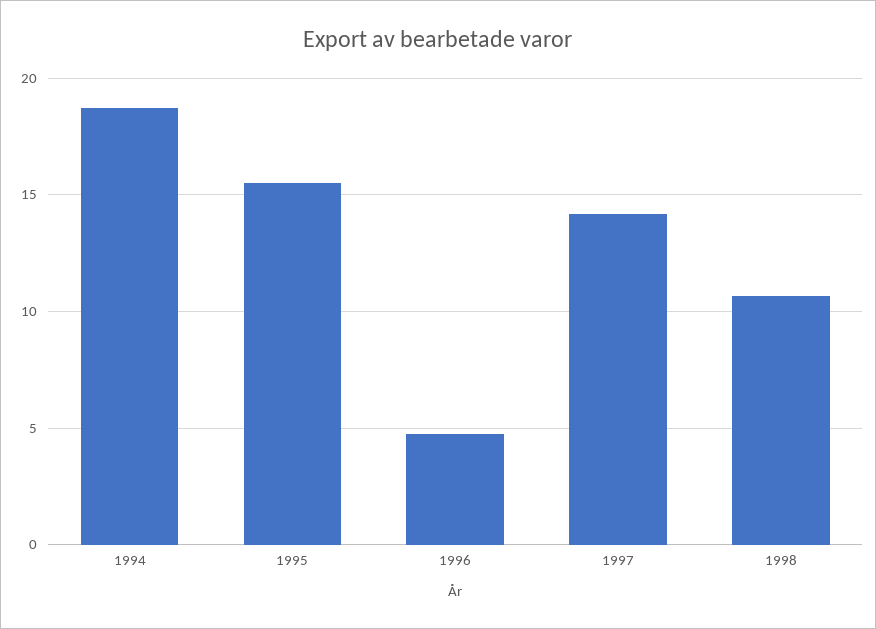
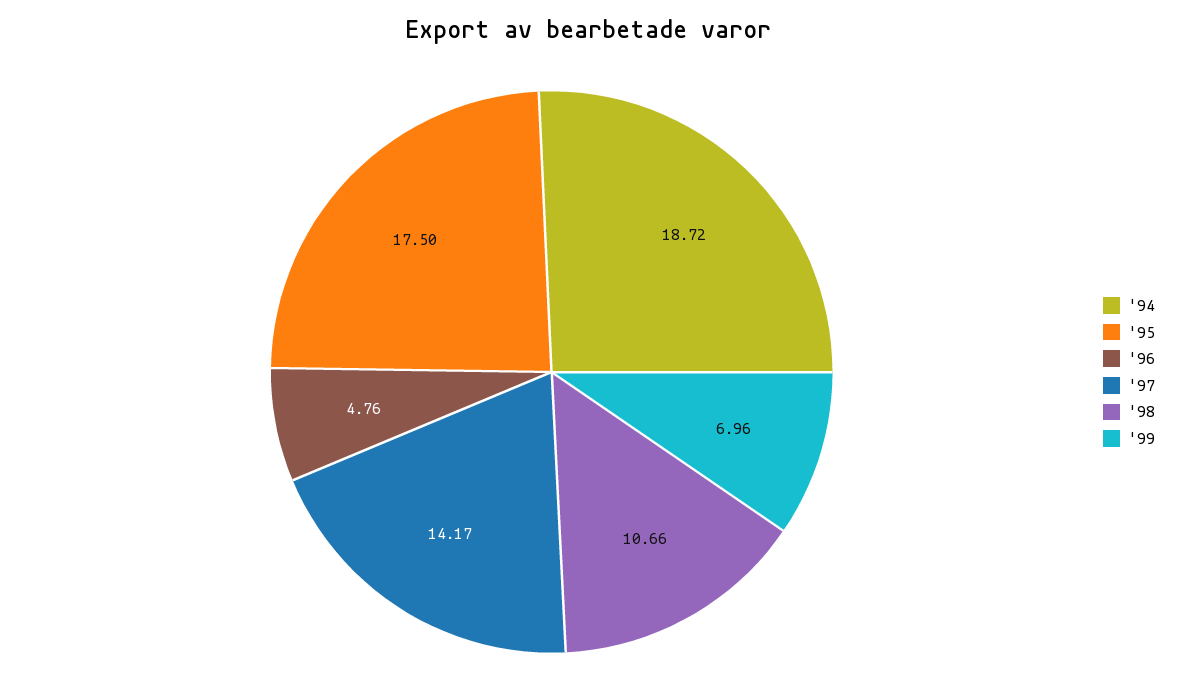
1995: 15.5 -> 17.5
'99: none -> 6.96

